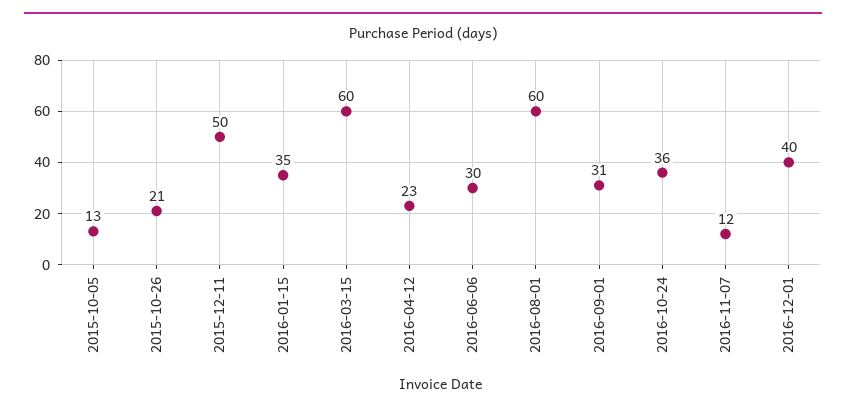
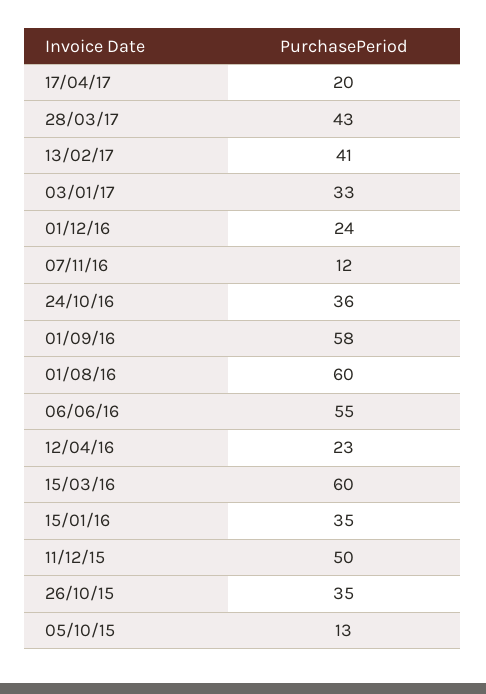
2015-10-26: 21 -> 35
2016-06-06: 30 -> 55
2016-09-01: 31 -> 58
2016-12-01: 40 -> 24
17/04/17: none -> 20
28/03/17: none -> 43
13/02/17: none -> 41
03/01/17: none -> 33

